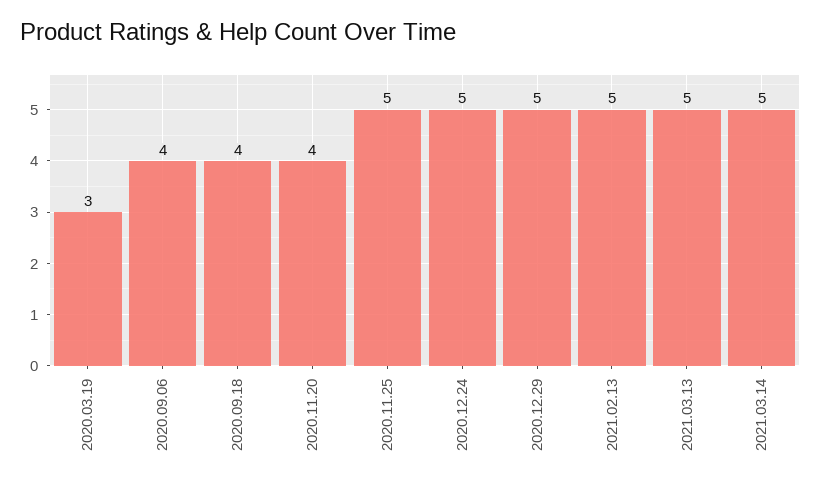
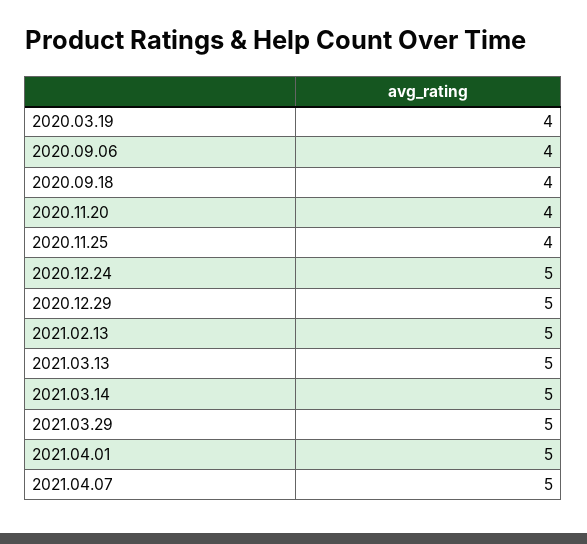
2020.03.19: 3 -> 4
2020.11.25: 5 -> 4
2021.03.29: none -> 5
2021.04.01: none -> 5
2021.04.07: none -> 5

